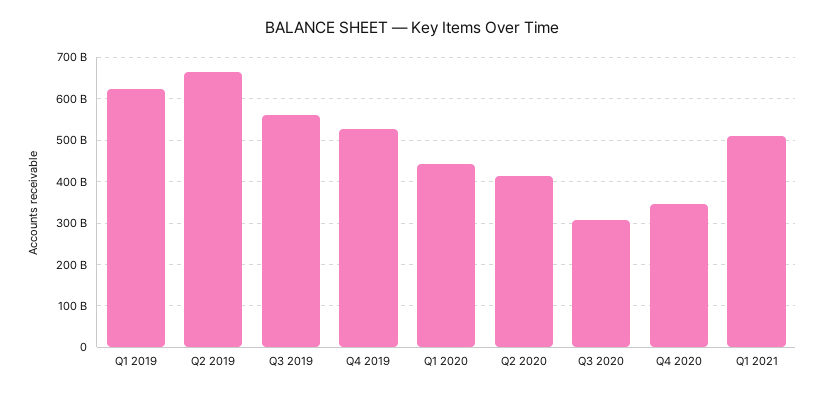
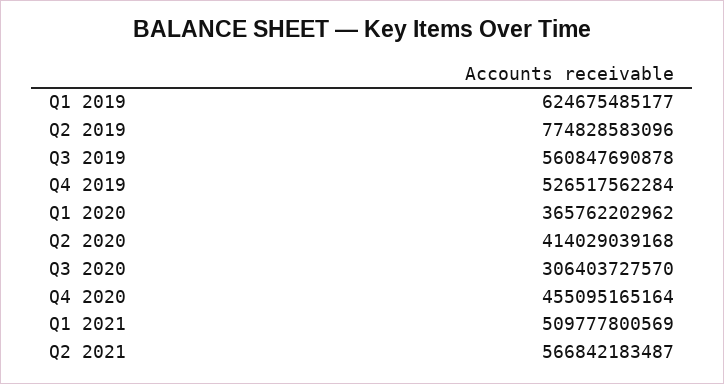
Q2 2019: 660000000000 -> 774828583096
Q1 2020: 440000000000 -> 365762202962
Q4 2020: 340000000000 -> 455095165164
Q2 2021: none -> 566842183487

